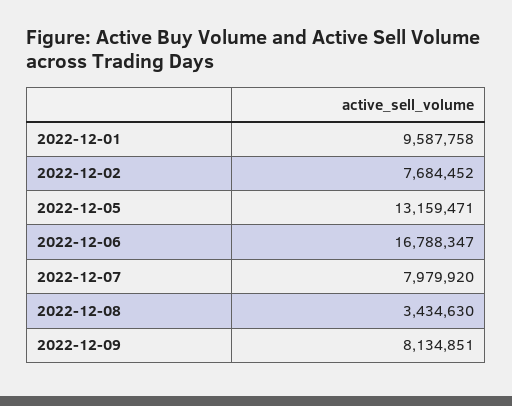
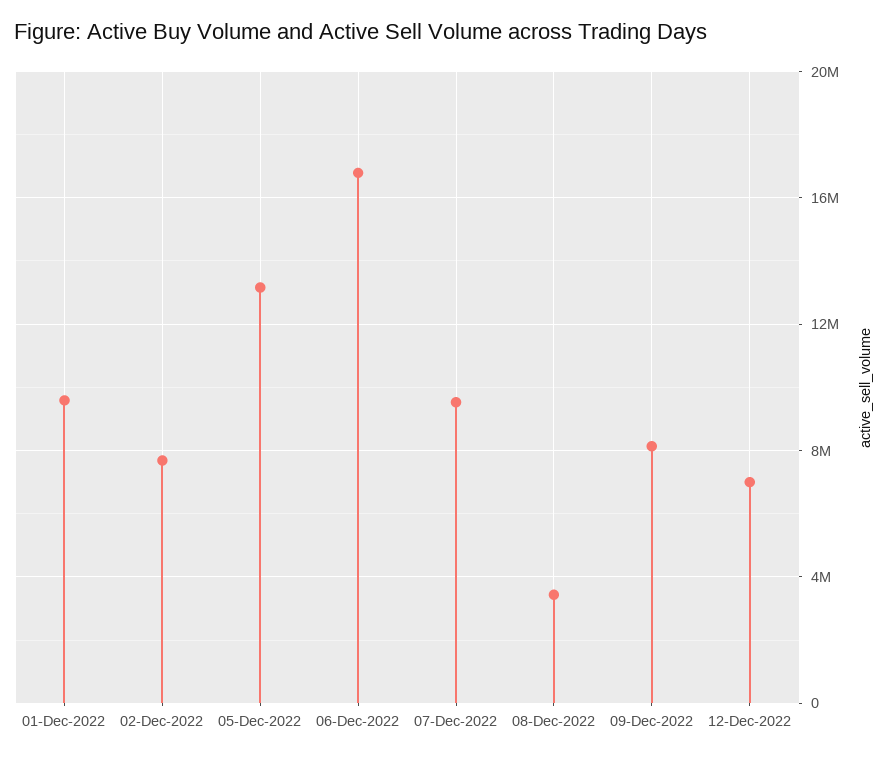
2022-12-07: 7979920 -> 9500000
12-Dec-2022: none -> 7000000

